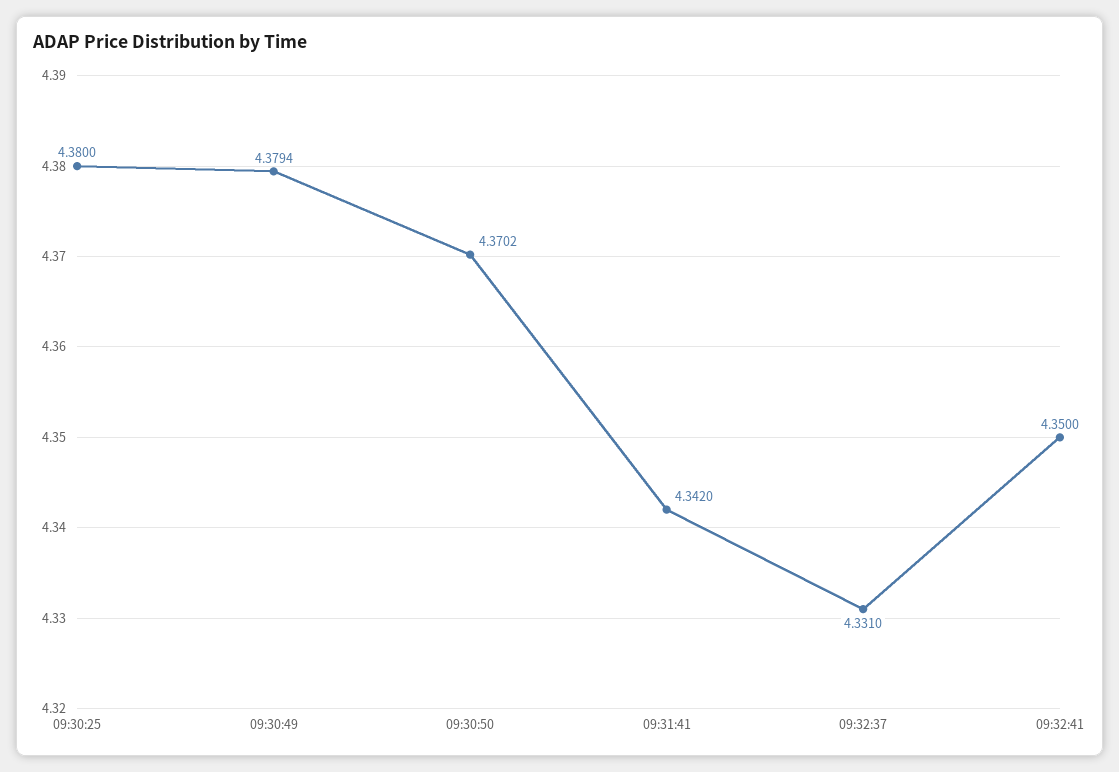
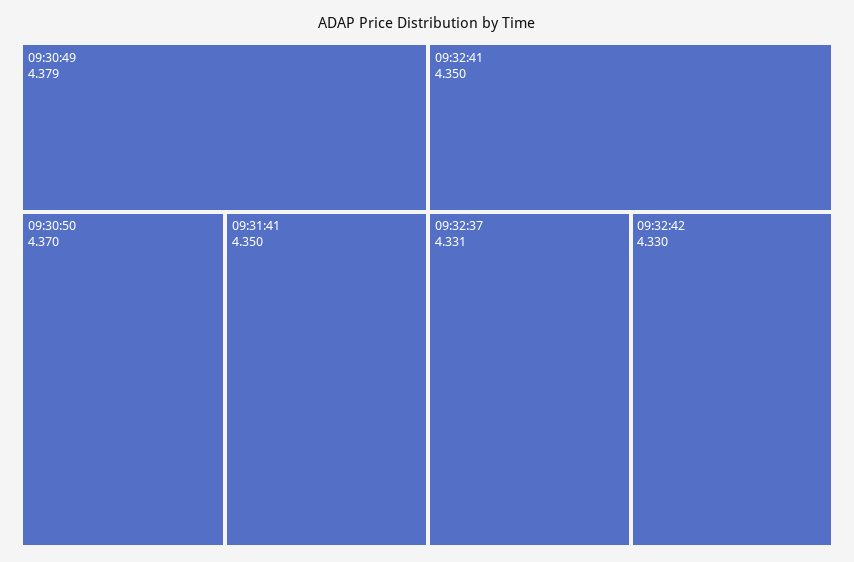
09:30:25: 4.38 -> none
09:31:41: 4.342 -> 4.35
09:32:42: none -> 4.33

